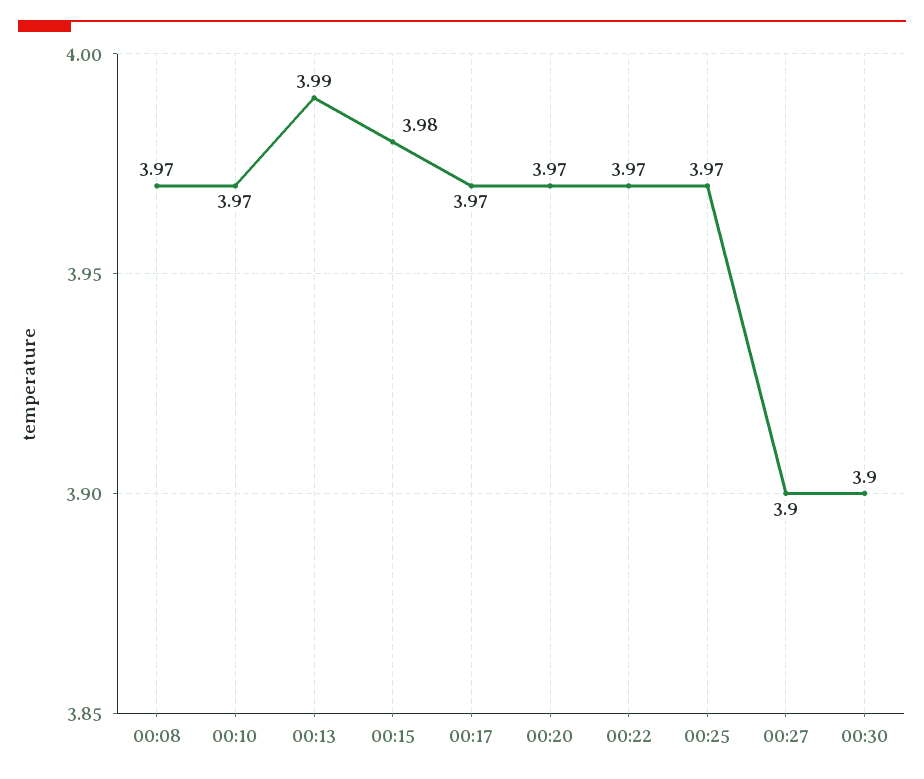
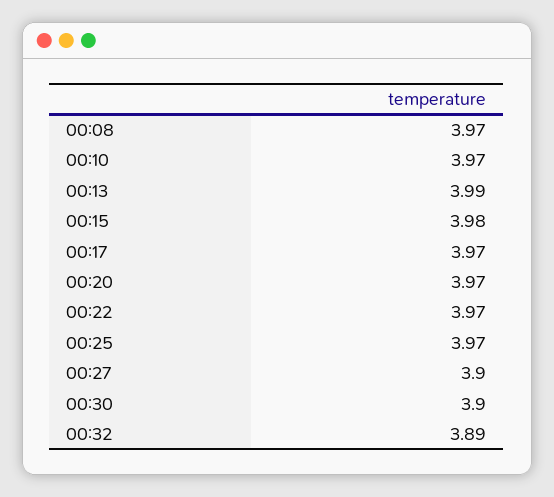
00:32: none -> 3.89

